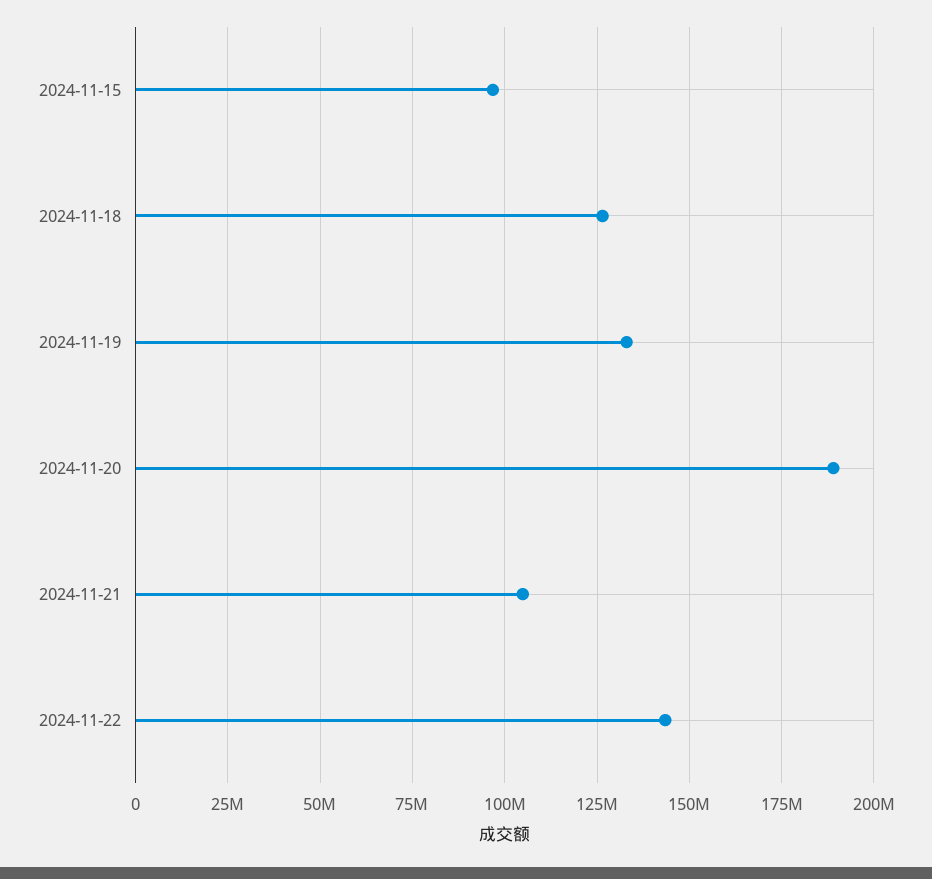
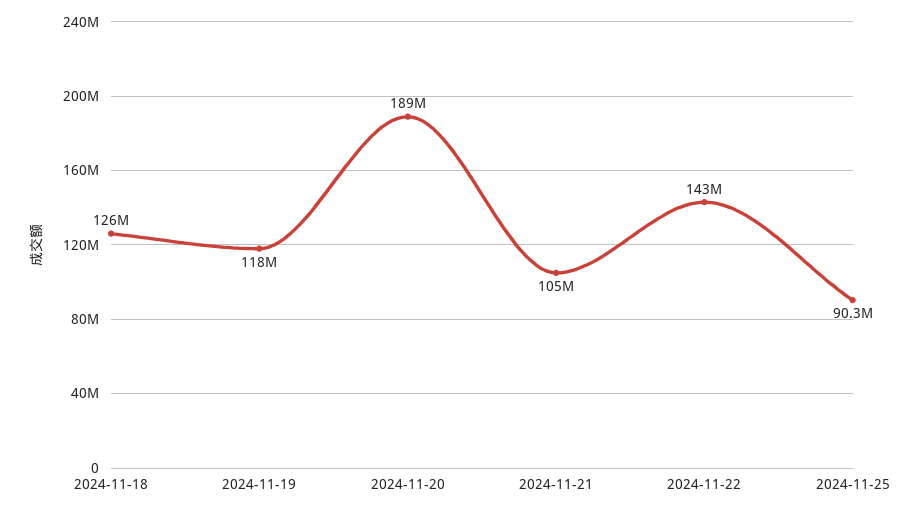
2024-11-15: 97500000 -> none
2024-11-19: 132500000 -> 118000000
2024-11-25: none -> 90300000

